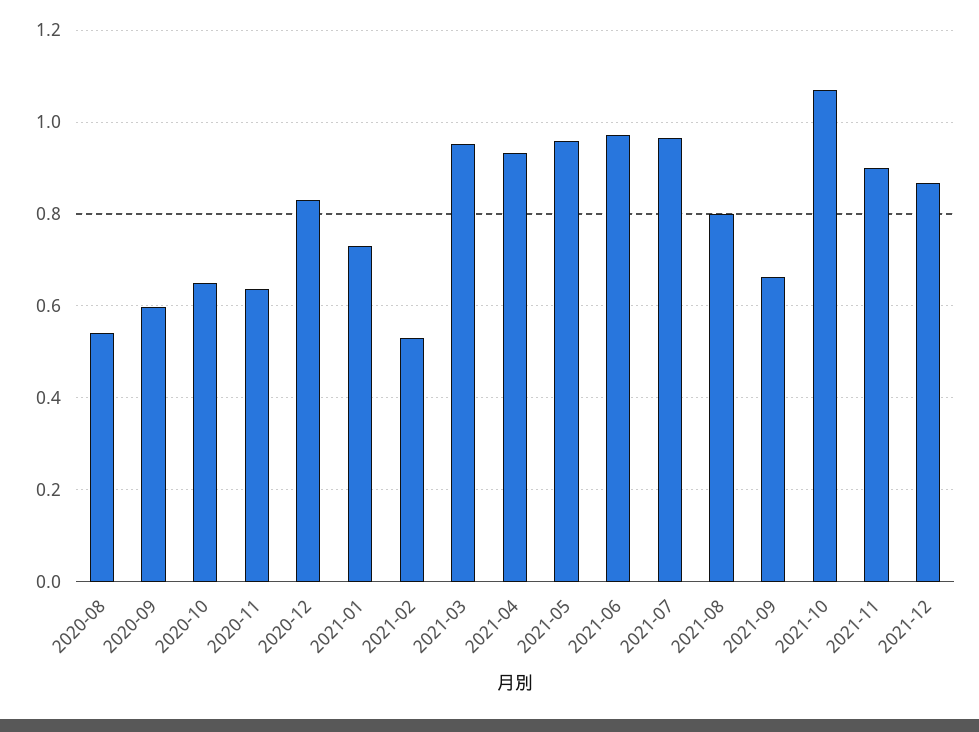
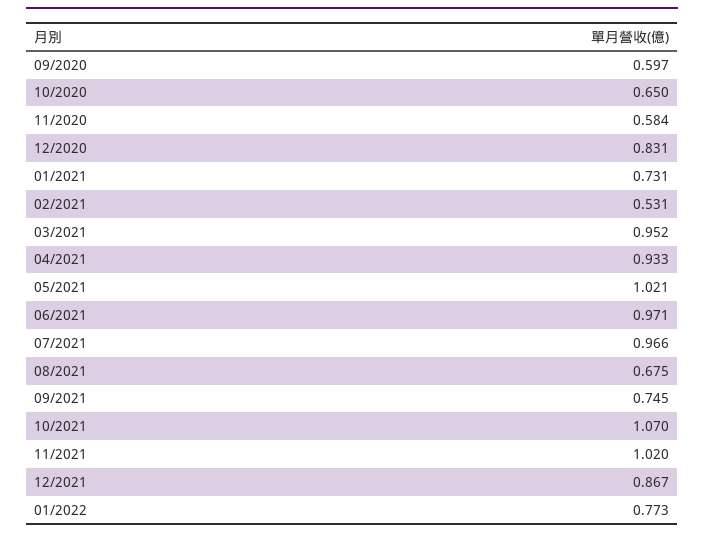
2020-08: 0.54 -> none
2020-11: 0.64 -> 0.584
2021-05: 0.96 -> 1.021
2021-08: 0.8 -> 0.675
2021-09: 0.66 -> 0.745
2021-11: 0.9 -> 1.02
01/2022: none -> 0.773

